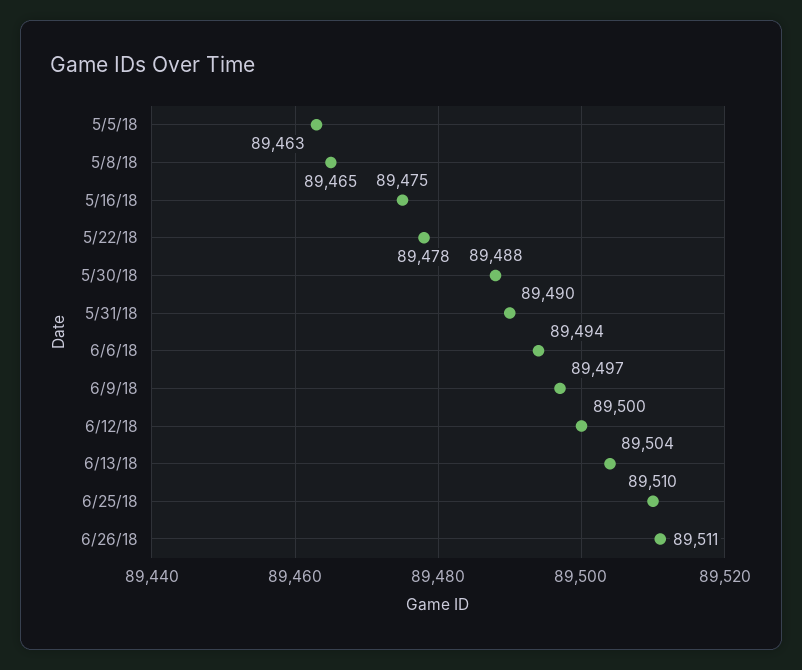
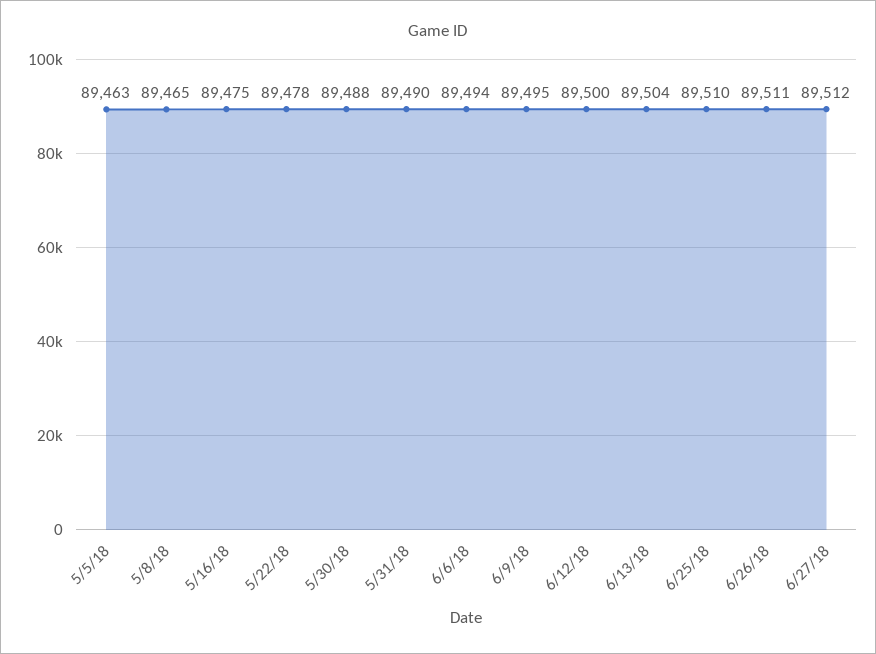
6/9/18: 89497 -> 89495
6/27/18: none -> 89512

